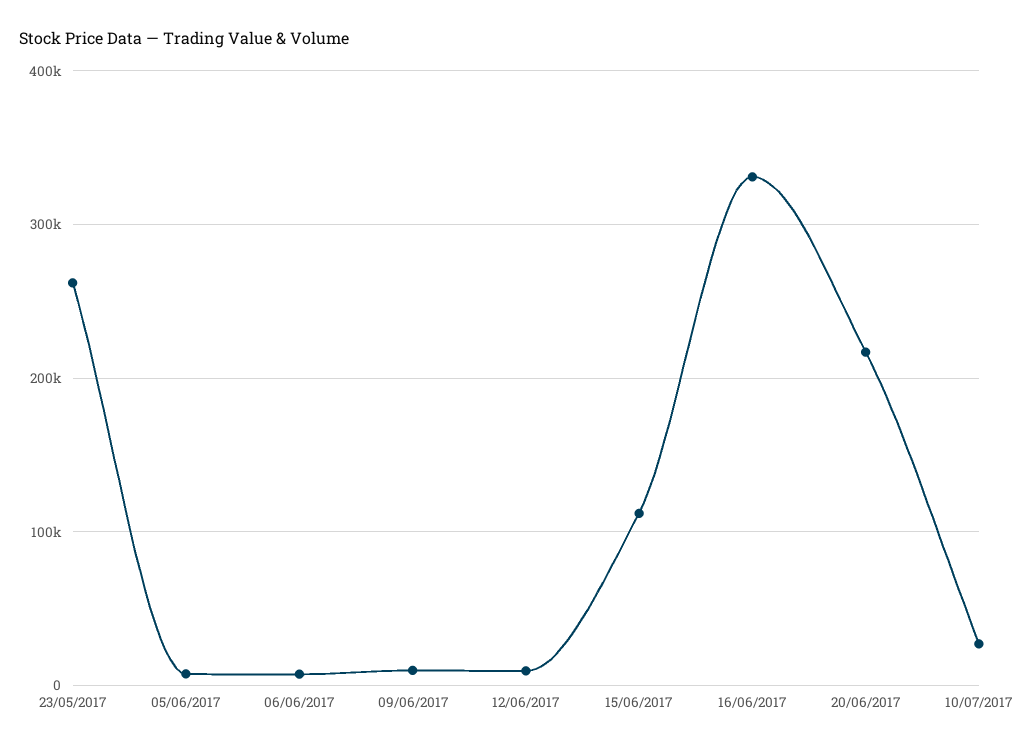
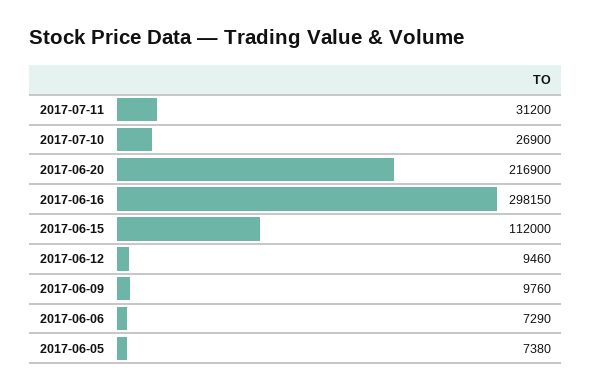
23/05/2017: 260000 -> none
16/06/2017: 330000 -> 298150
2017-07-11: none -> 31200

